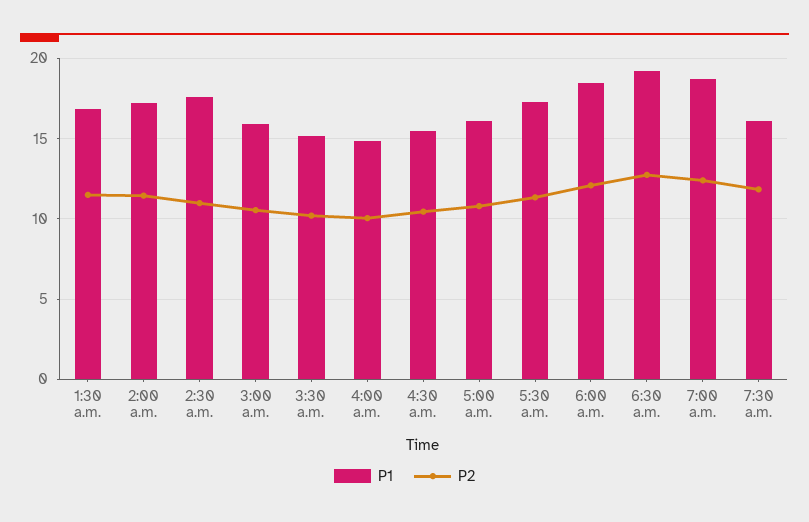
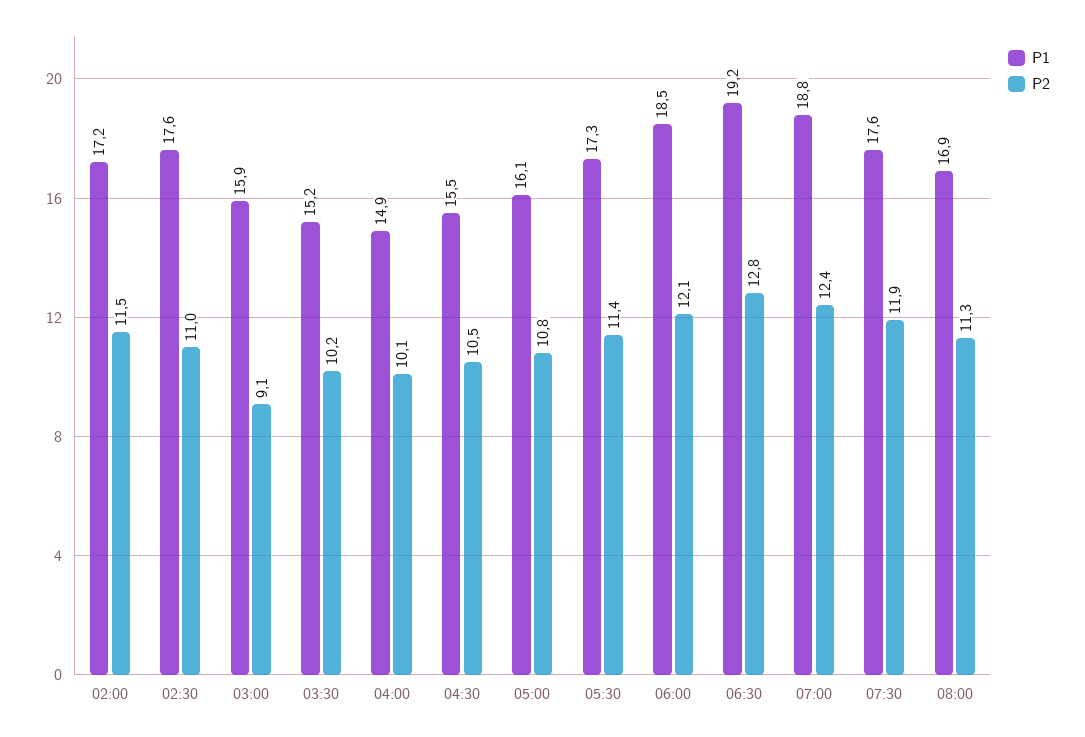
P1, 1:30 a.m.: 17 -> none
P2, 1:30 a.m.: 11.5 -> none
P2, 3:00 a.m.: 10.5 -> 9.1
P1, 7:30 a.m.: 16 -> 17.6
P1, 08:00: none -> 16.9
P2, 08:00: none -> 11.3

